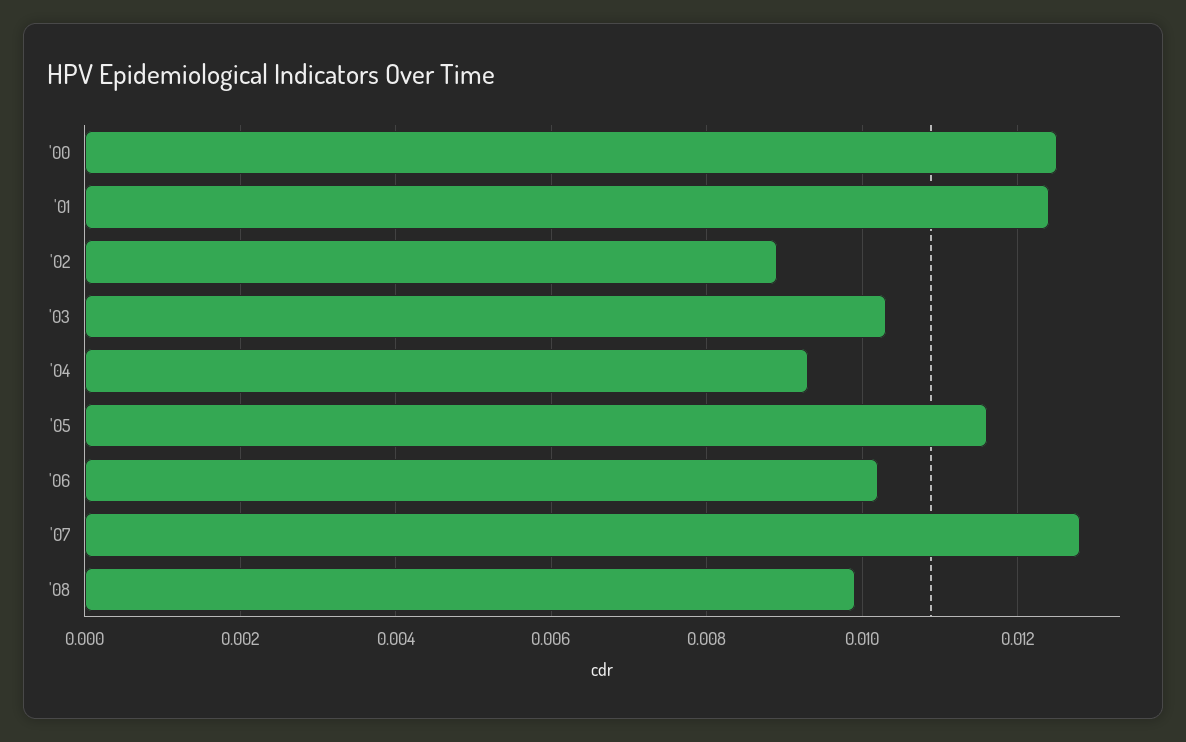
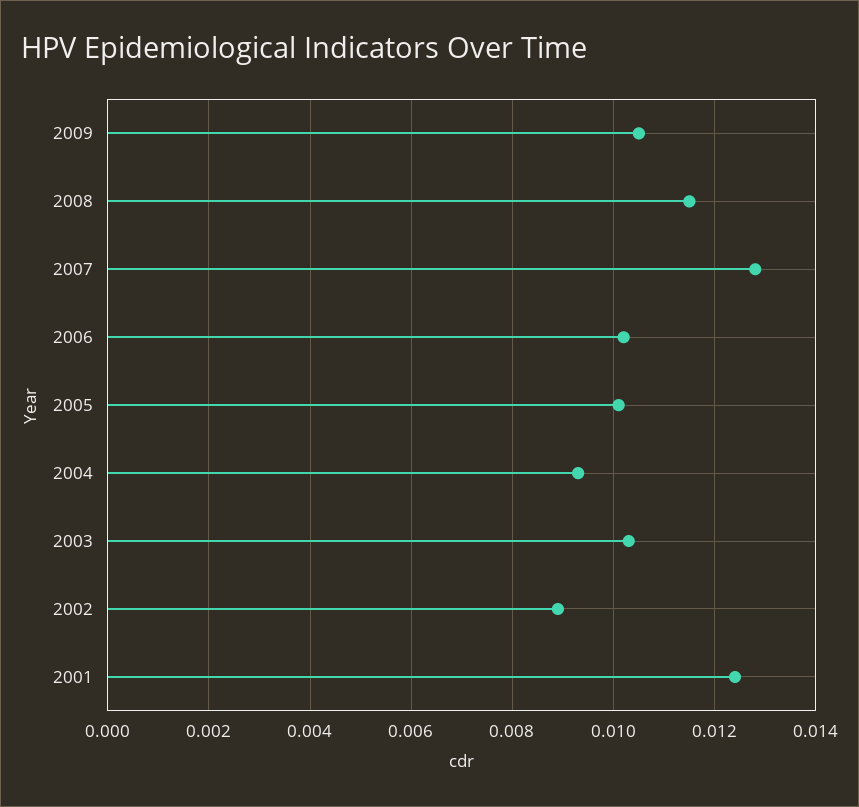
'00: 0.0125 -> none
'05: 0.0115 -> 0.01
'08: 0.01 -> 0.0115
2009: none -> 0.0105

